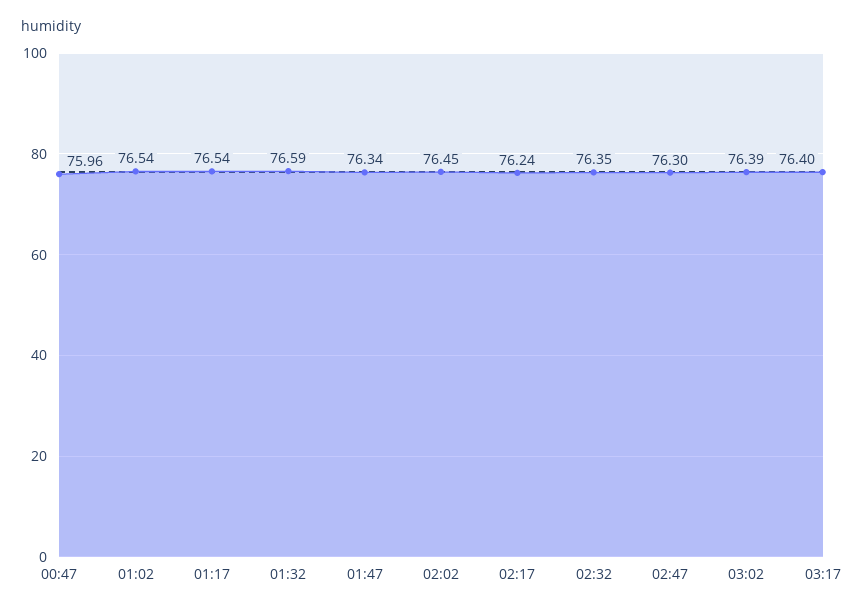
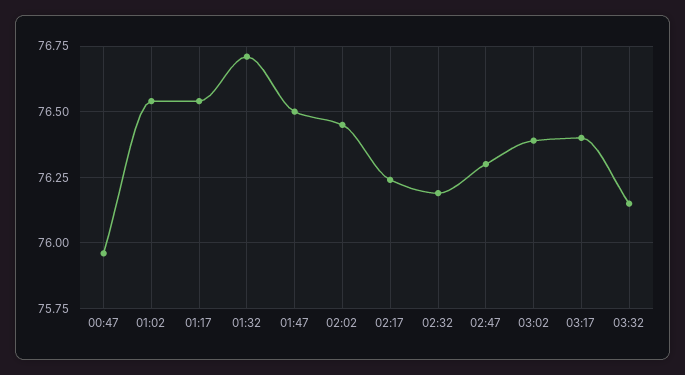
01:32: 76.59 -> 76.7
01:47: 76.34 -> 76.5
02:32: 76.35 -> 76.2
03:32: none -> 76.15

